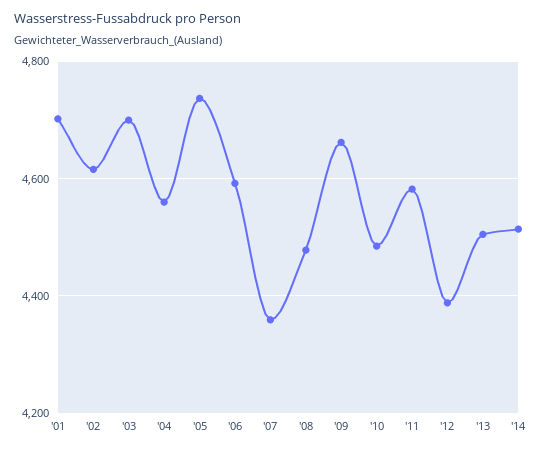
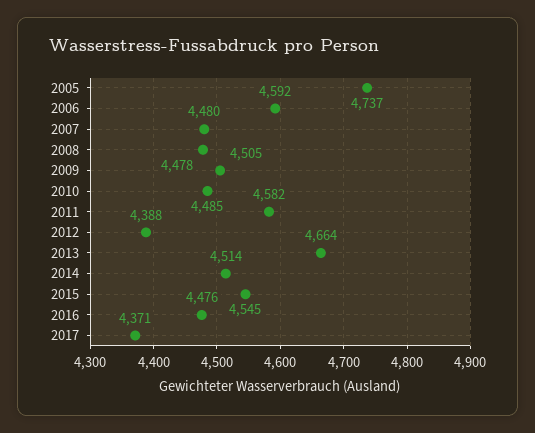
'01: 4700 -> none
'02: 4620 -> none
'03: 4700 -> none
'04: 4560 -> none
'07: 4360 -> 4480
'09: 4660 -> 4505
'13: 4500 -> 4664
2015: none -> 4545
2016: none -> 4476
2017: none -> 4371

